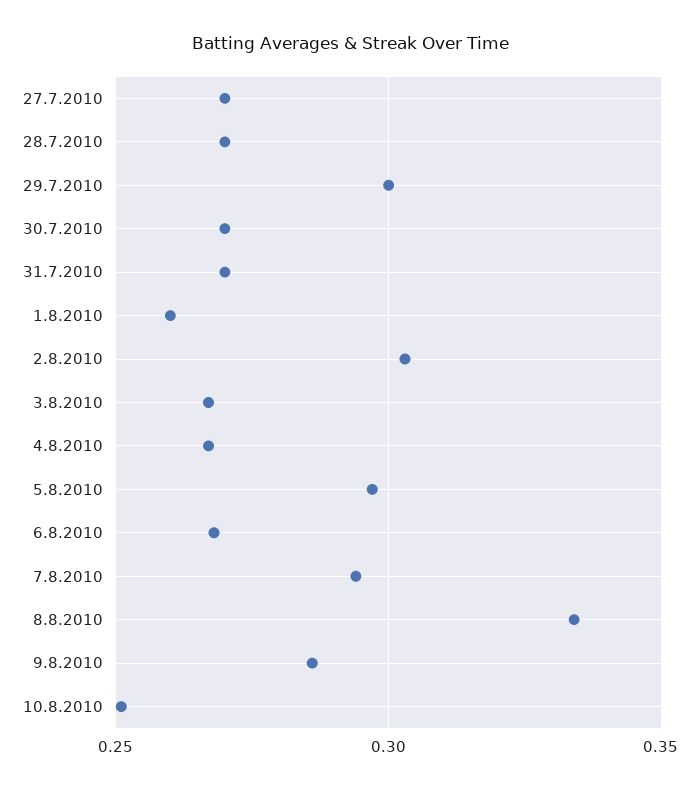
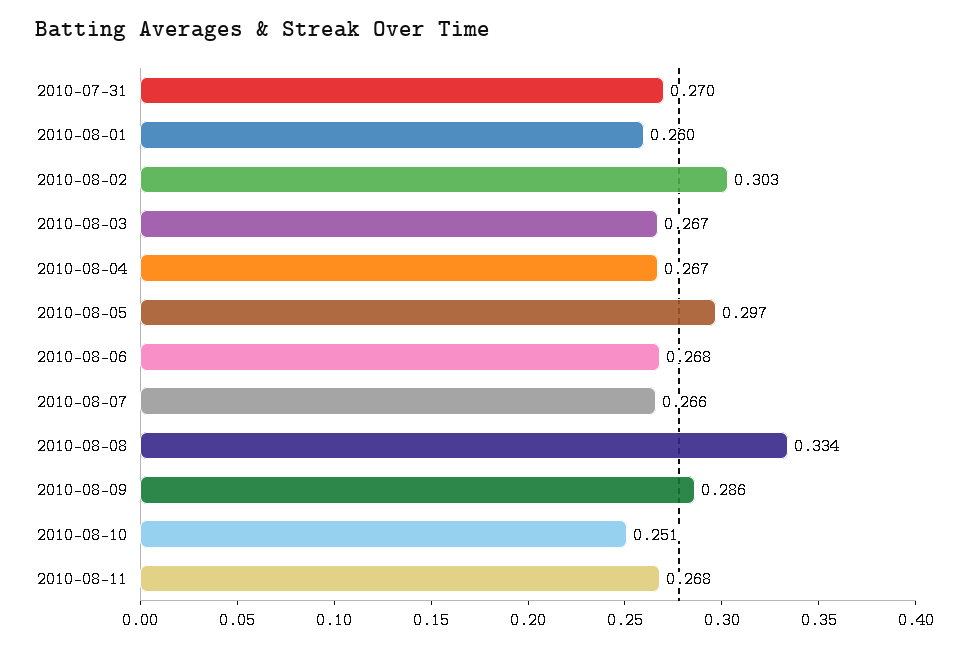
27.7.2010: 0.27 -> none
28.7.2010: 0.27 -> none
29.7.2010: 0.3 -> none
30.7.2010: 0.27 -> none
7.8.2010: 0.295 -> 0.266
2010-08-11: none -> 0.268

